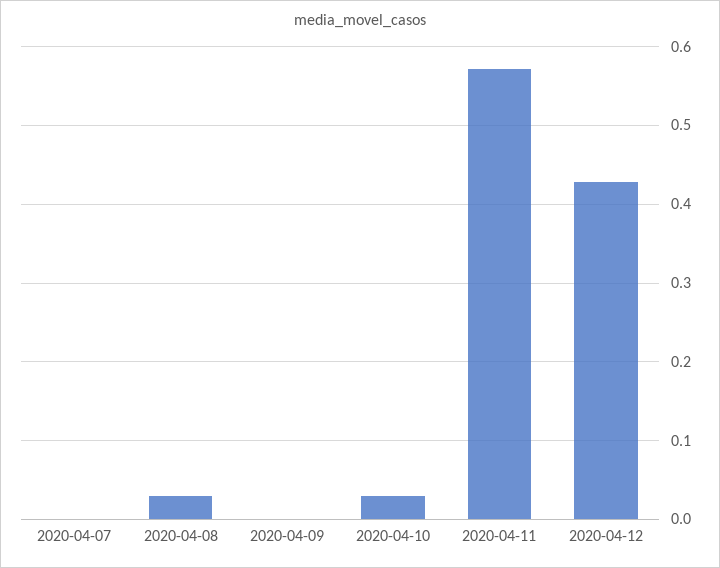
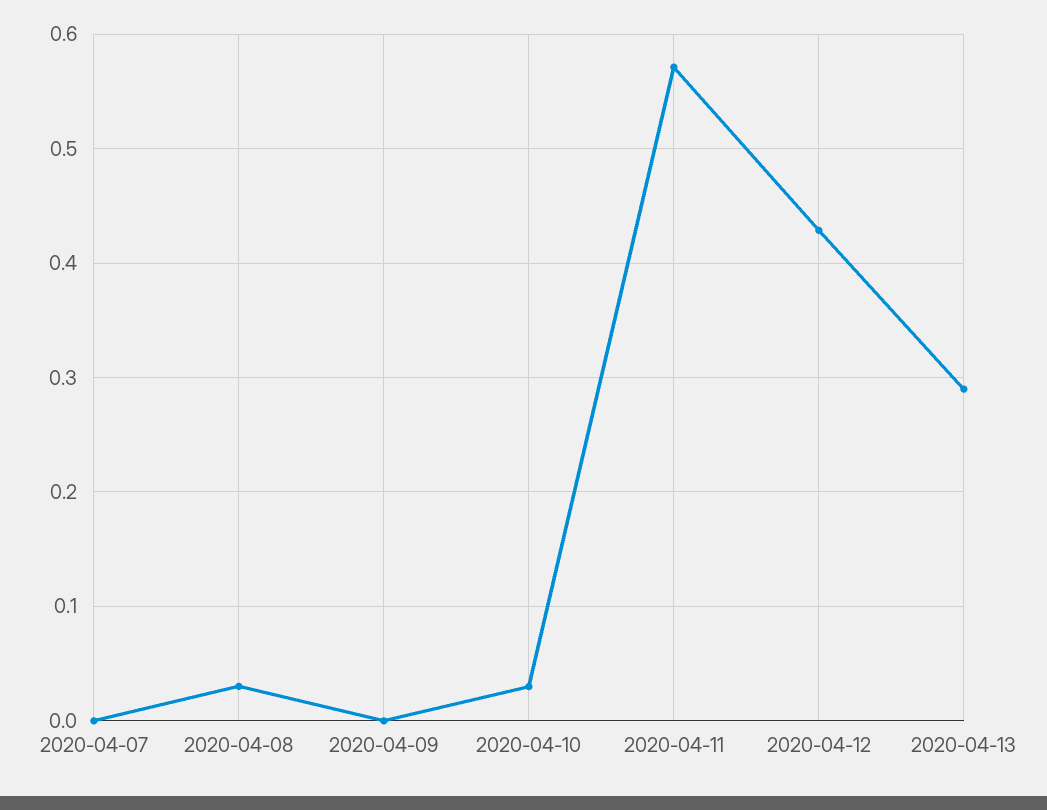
2020-04-13: none -> 0.29

